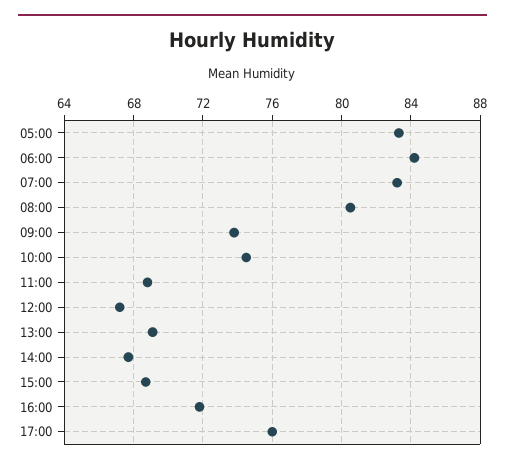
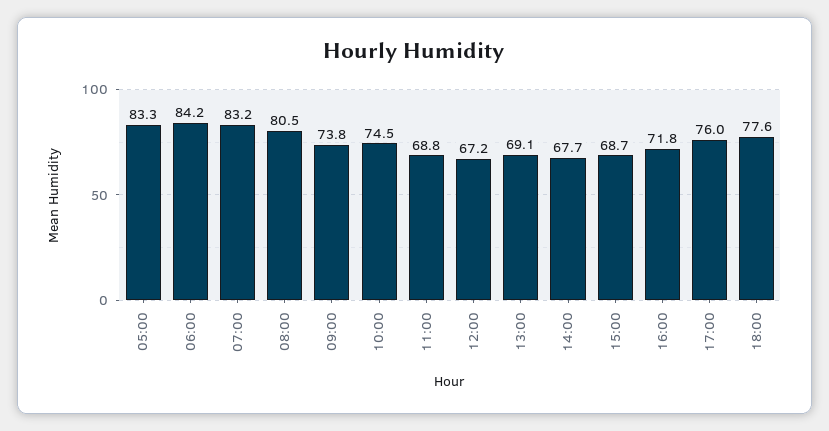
18:00: none -> 77.6

